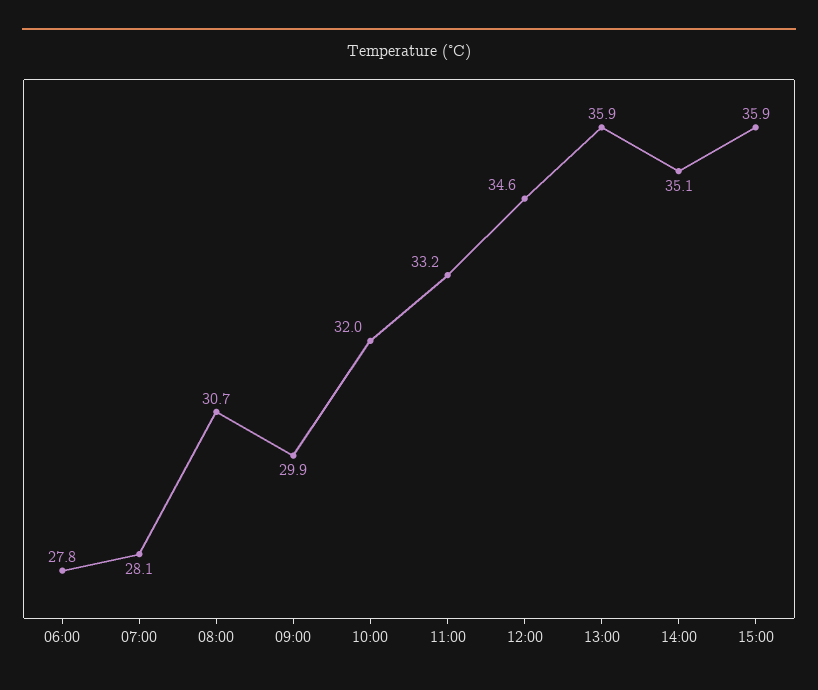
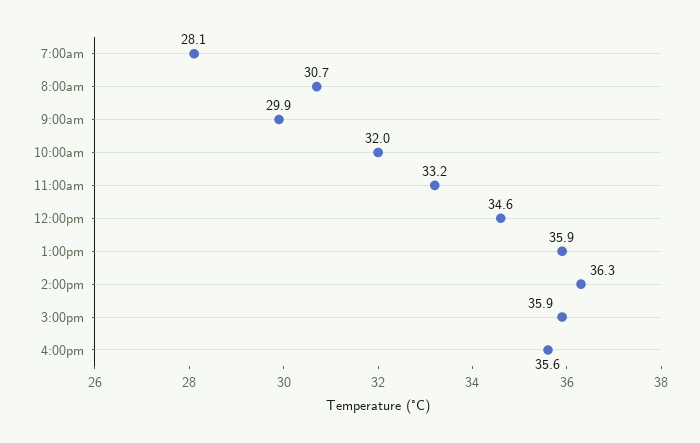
06:00: 27.8 -> none
14:00: 35.1 -> 36.3
4:00pm: none -> 35.6

